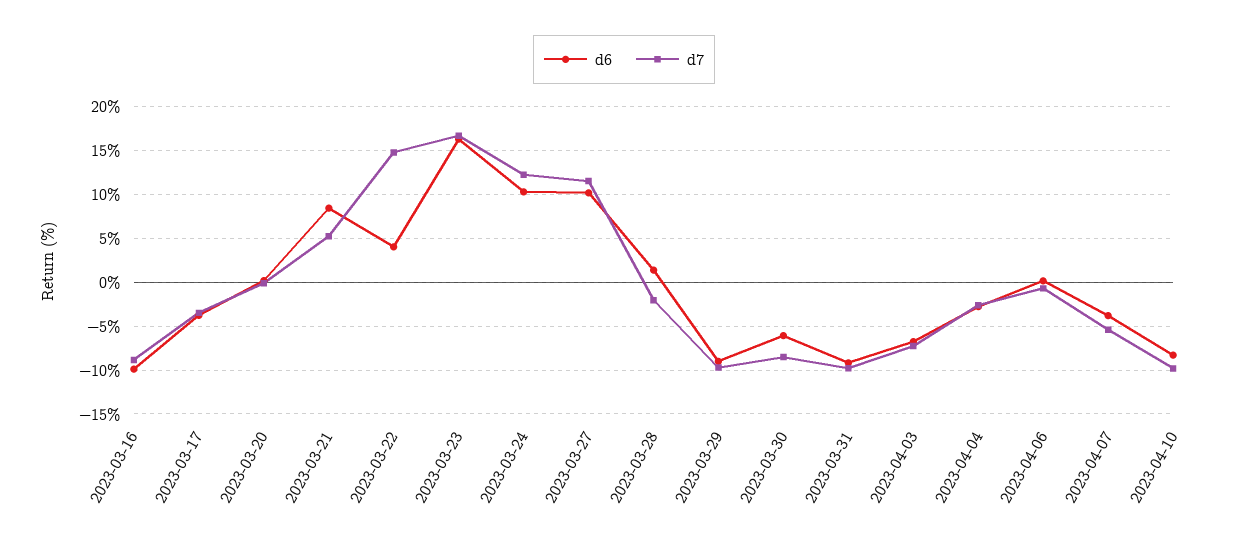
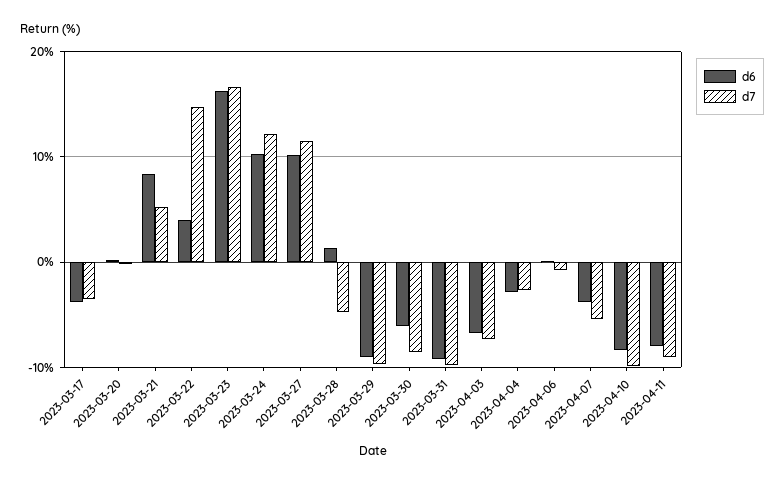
d6, 2023-03-16: -10 -> none
d7, 2023-03-16: -9 -> none
d7, 2023-03-28: -2 -> -5
d6, 2023-04-11: none -> -8
d7, 2023-04-11: none -> -9

